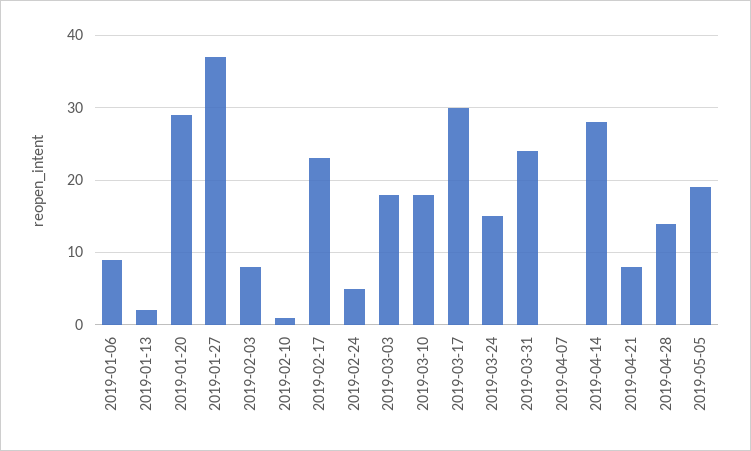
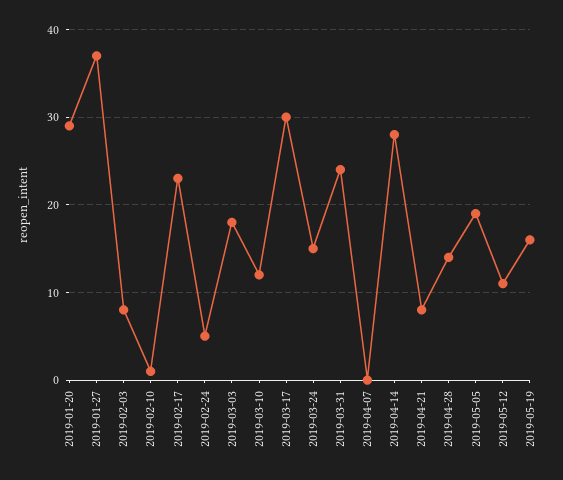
2019-01-06: 9 -> none
2019-01-13: 2 -> none
2019-03-10: 18 -> 12
2019-05-12: none -> 11
2019-05-19: none -> 16

